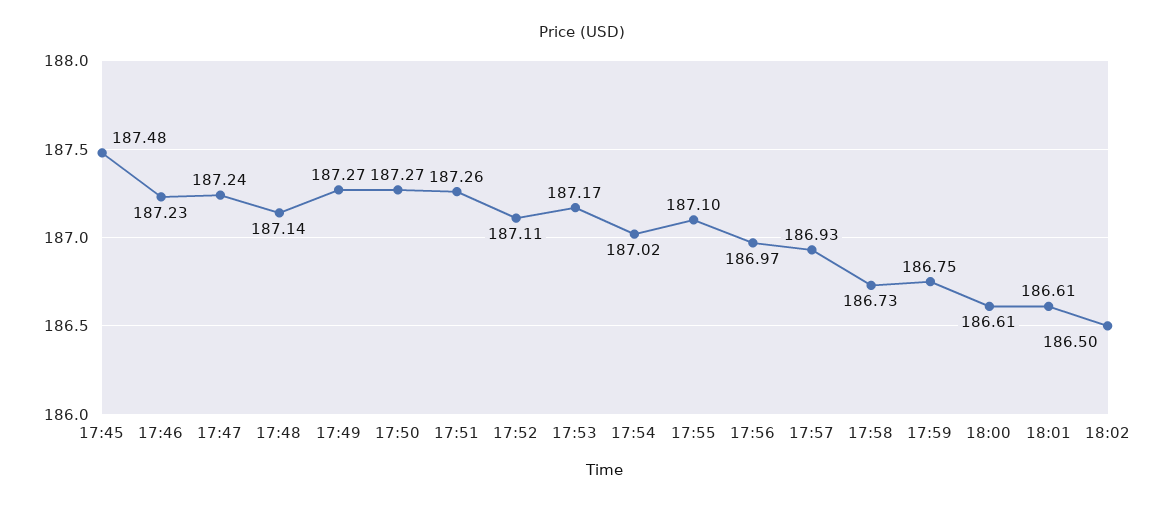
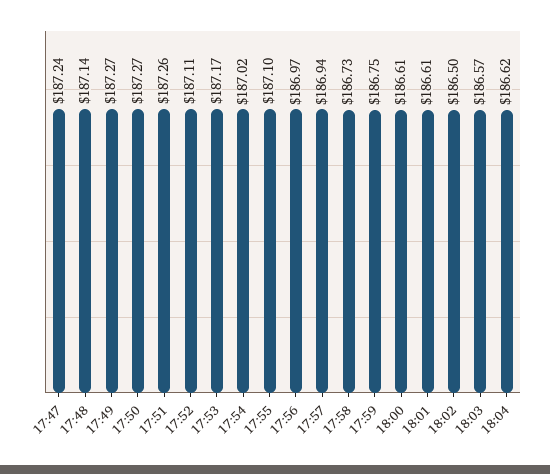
17:45: 187.48 -> none
17:46: 187.23 -> none
17:57: 186.93 -> 186.94
18:03: none -> 186.57
18:04: none -> 186.62

